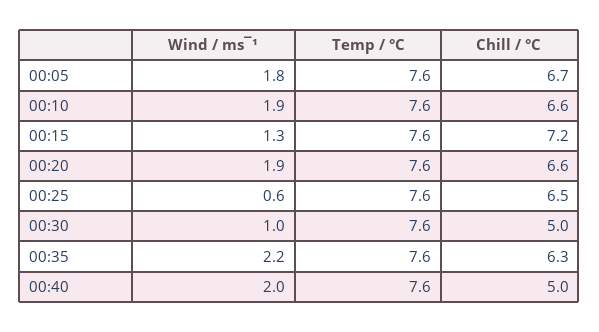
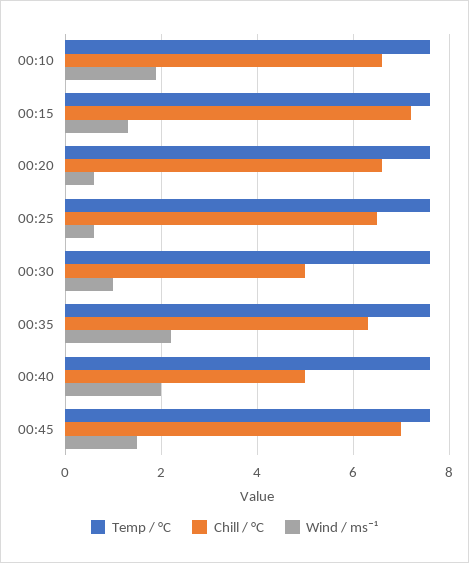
Wind / ms¯¹, 00:05: 1.8 -> none
Temp / °C, 00:05: 7.6 -> none
Chill / °C, 00:05: 6.7 -> none
Wind / ms¯¹, 00:20: 1.9 -> 0.5
Temp / °C, 00:45: none -> 7.5
Chill / °C, 00:45: none -> 7
Wind / ms¯¹, 00:45: none -> 1.5

